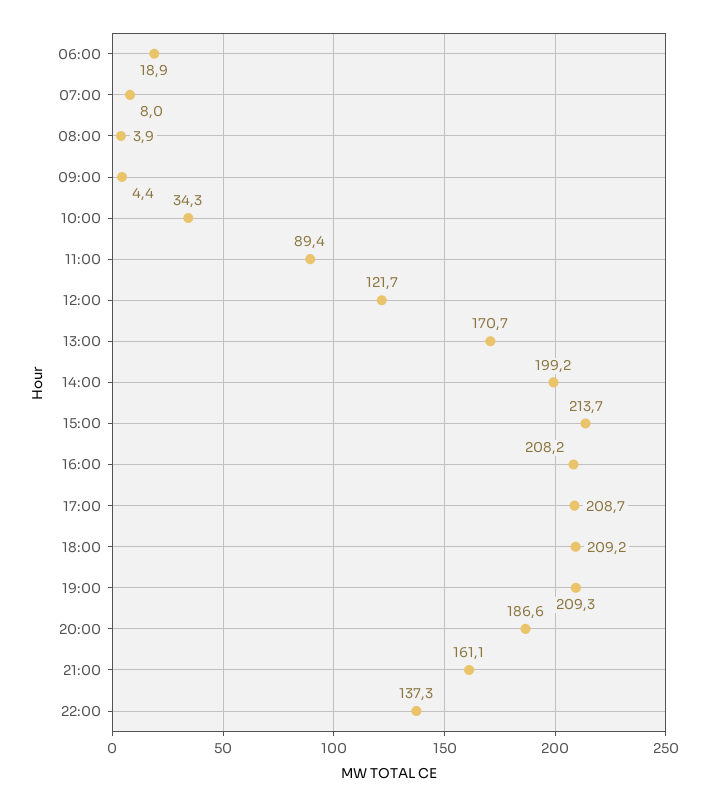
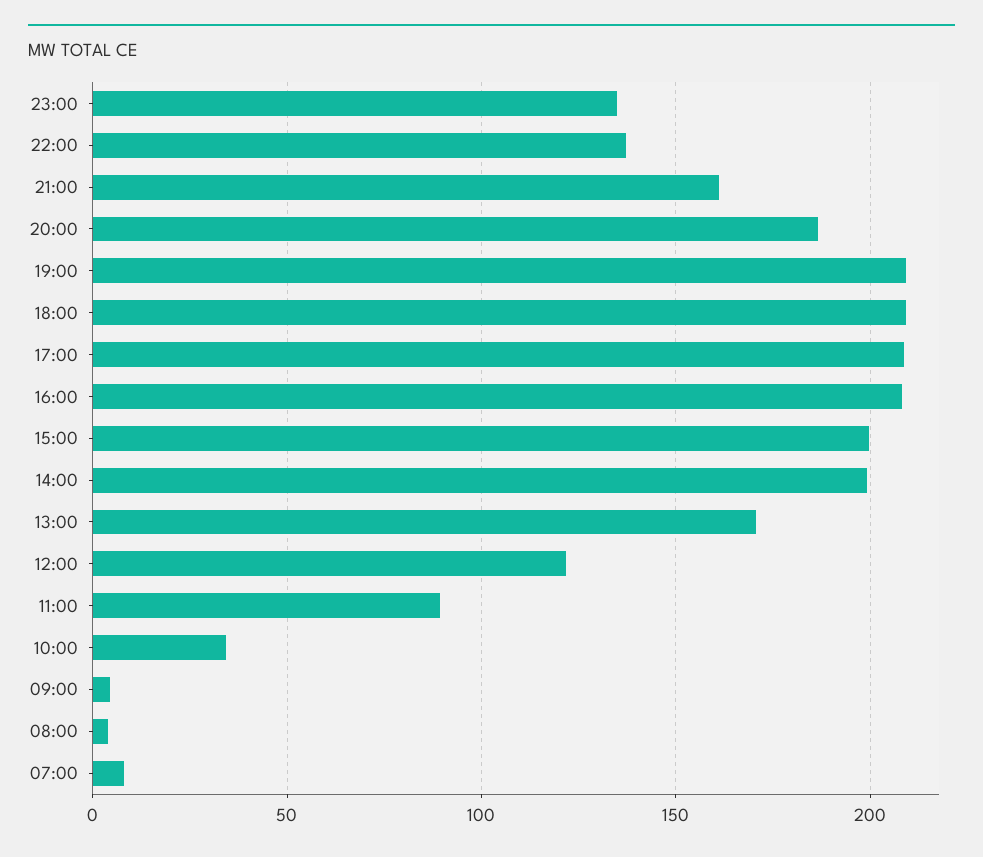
06:00: 18.9 -> none
15:00: 213.7 -> 200
23:00: none -> 135

